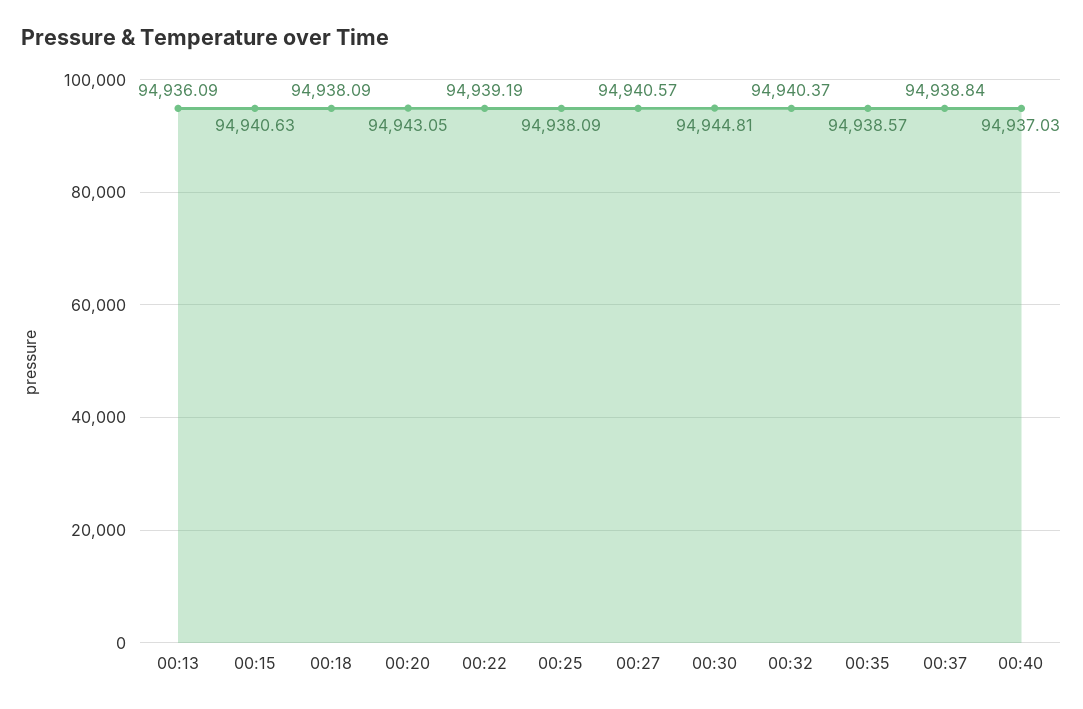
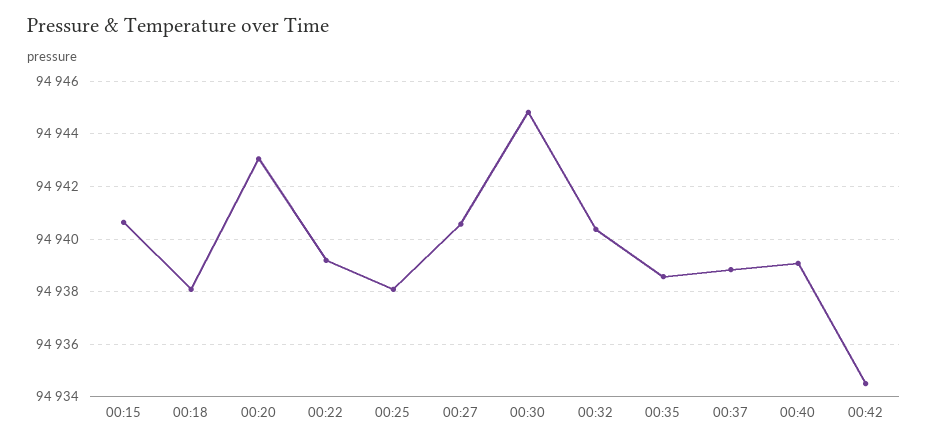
00:13: 94936.09 -> none
00:40: 94937.03 -> 94939
00:42: none -> 94934.5

